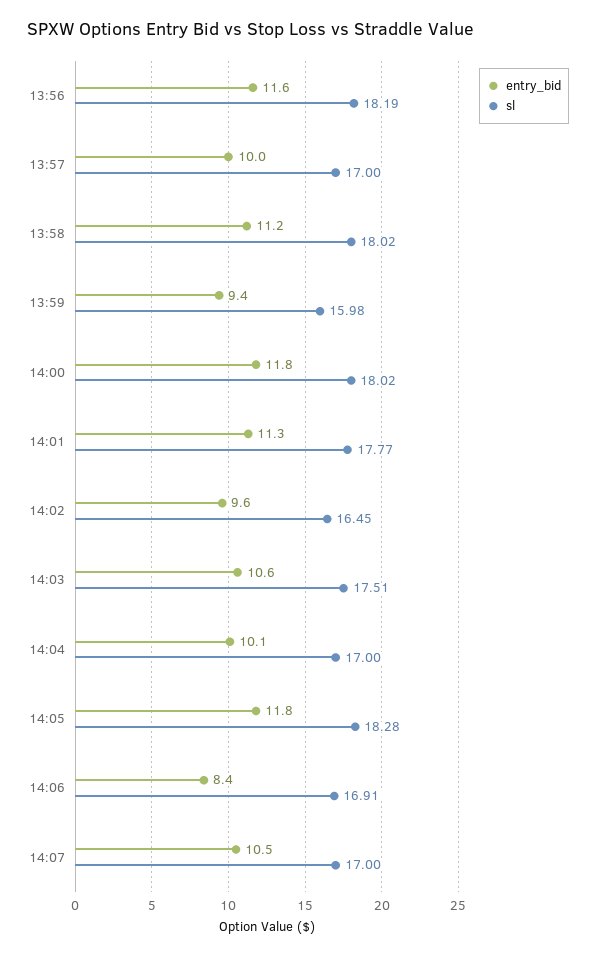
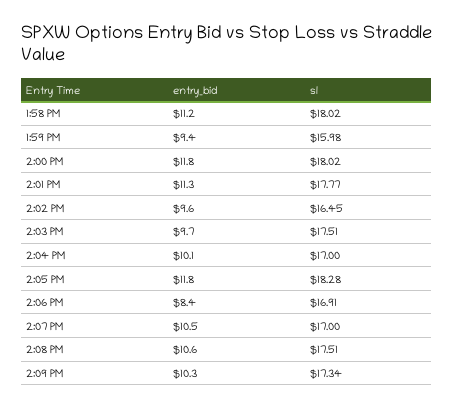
entry_bid, 13:56: 11.6 -> none
sl, 13:56: 18.19 -> none
entry_bid, 13:57: 10 -> none
sl, 13:57: 17 -> none
entry_bid, 14:03: 10.6 -> 9.7
entry_bid, 2:08 PM: none -> 10.6
sl, 2:08 PM: none -> 17.51
entry_bid, 2:09 PM: none -> 10.3
sl, 2:09 PM: none -> 17.34

